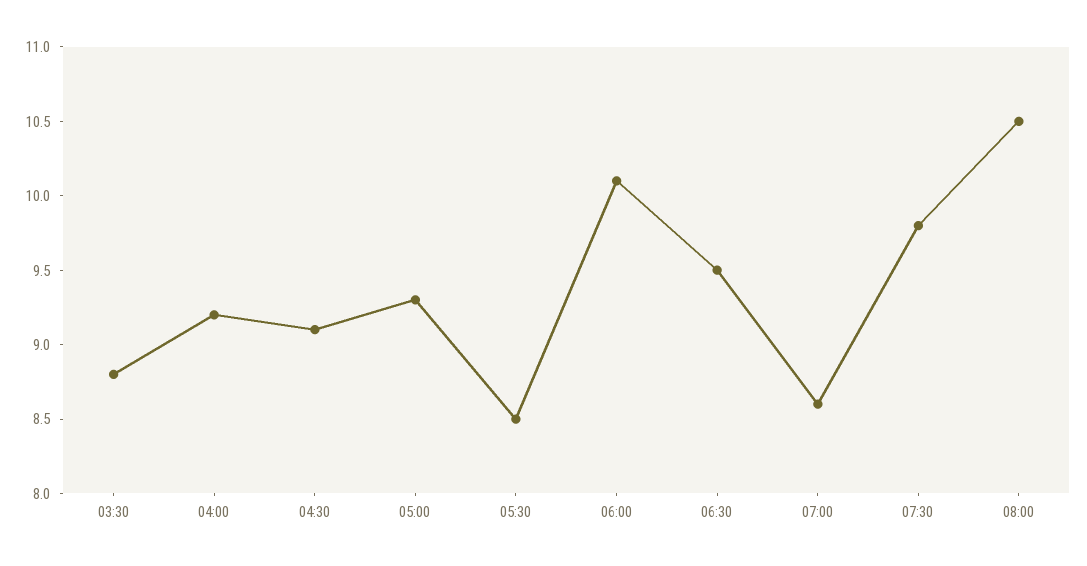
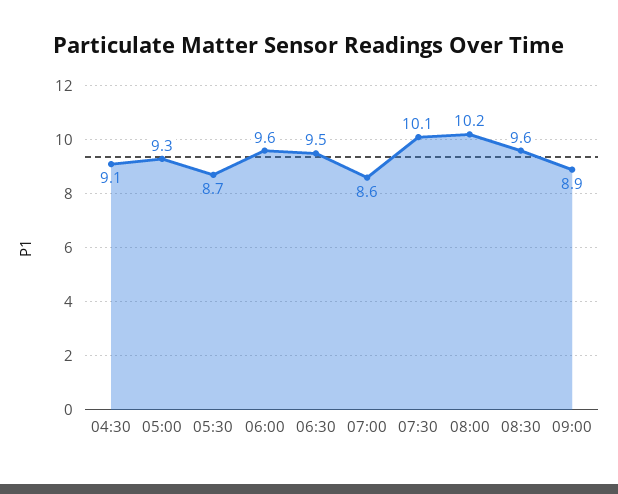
03:30: 8.8 -> none
04:00: 9.2 -> none
05:30: 8.5 -> 8.7
06:00: 10.1 -> 9.6
07:30: 9.8 -> 10.1
08:00: 10.5 -> 10.2
08:30: none -> 9.6
09:00: none -> 8.9

